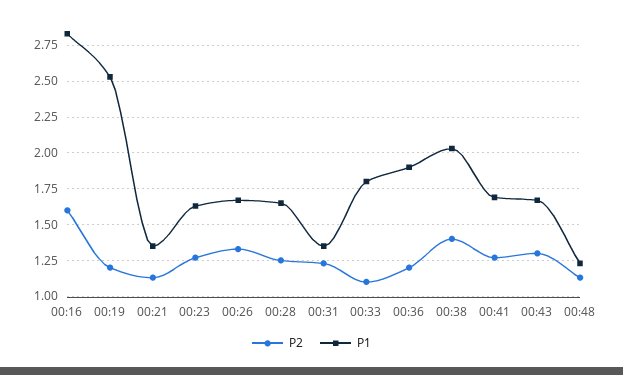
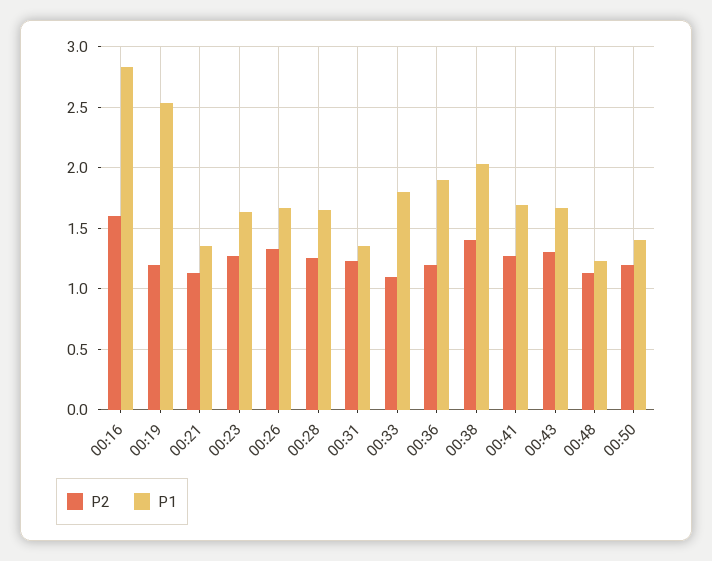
P2, 00:50: none -> 1.2
P1, 00:50: none -> 1.4

